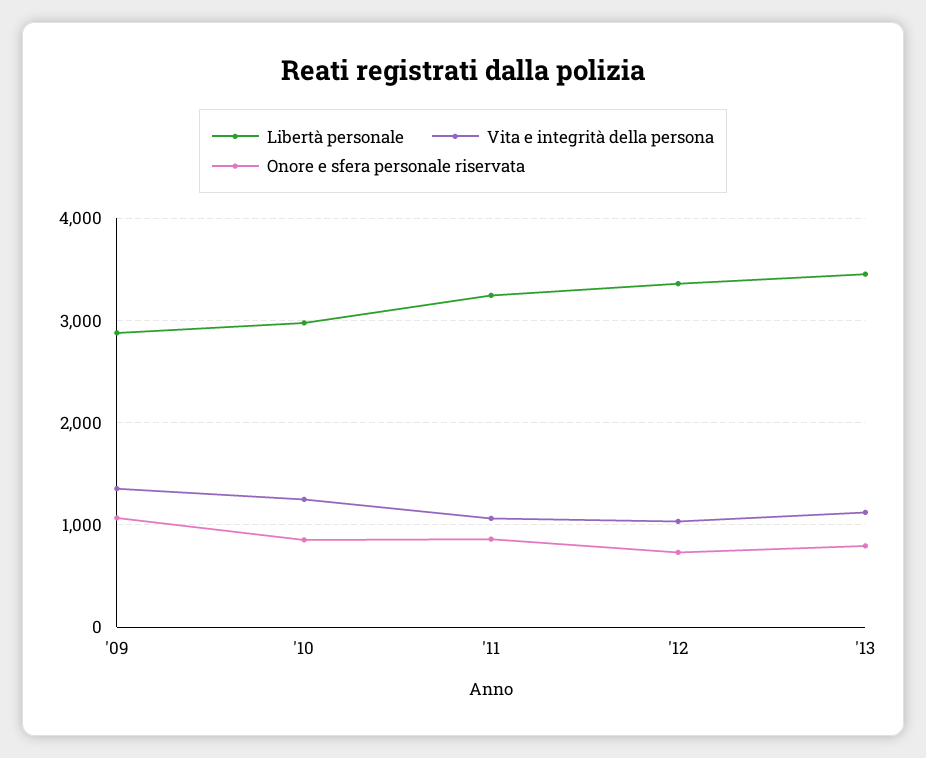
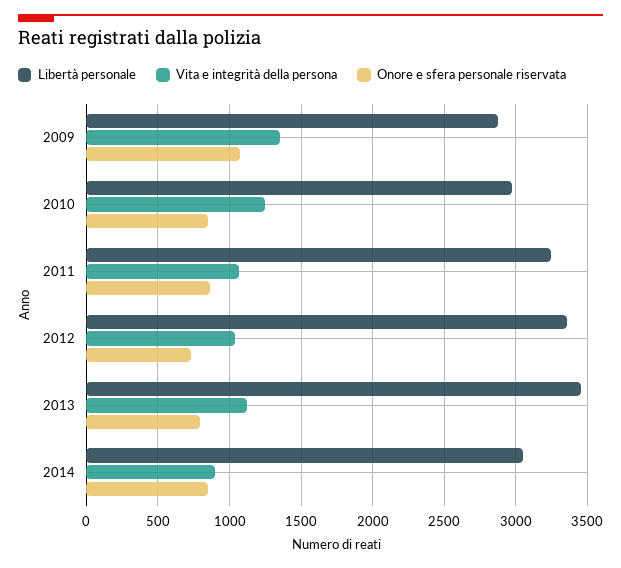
Libertà personale, 2014: none -> 3050
Vita e integrità della persona, 2014: none -> 900
Onore e sfera personale riservata, 2014: none -> 850

